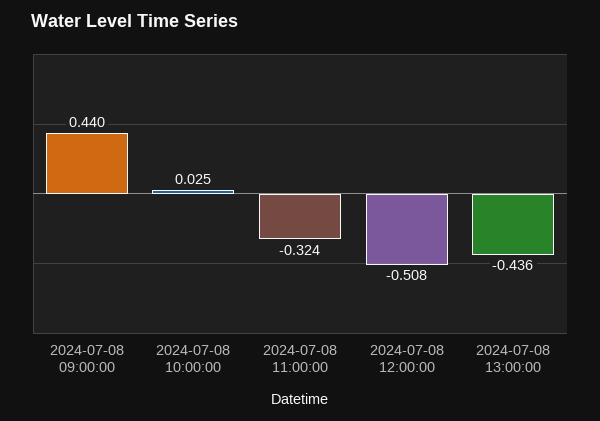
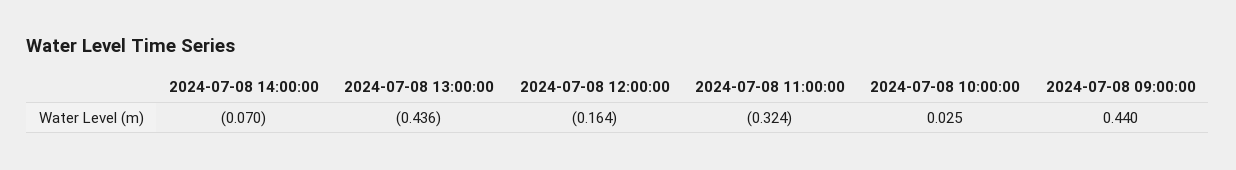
2024-07-08 12:00:00: -0.508 -> -0.164
2024-07-08 14:00:00: none -> -0.07

